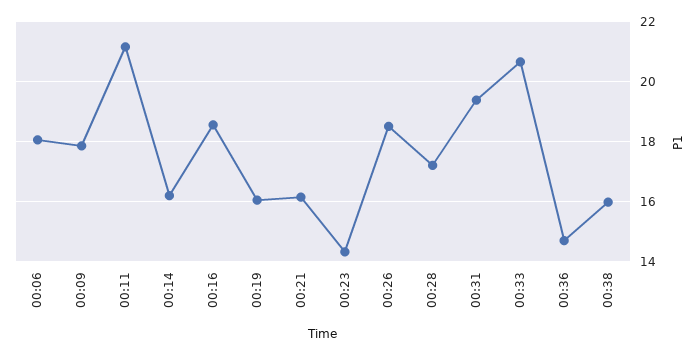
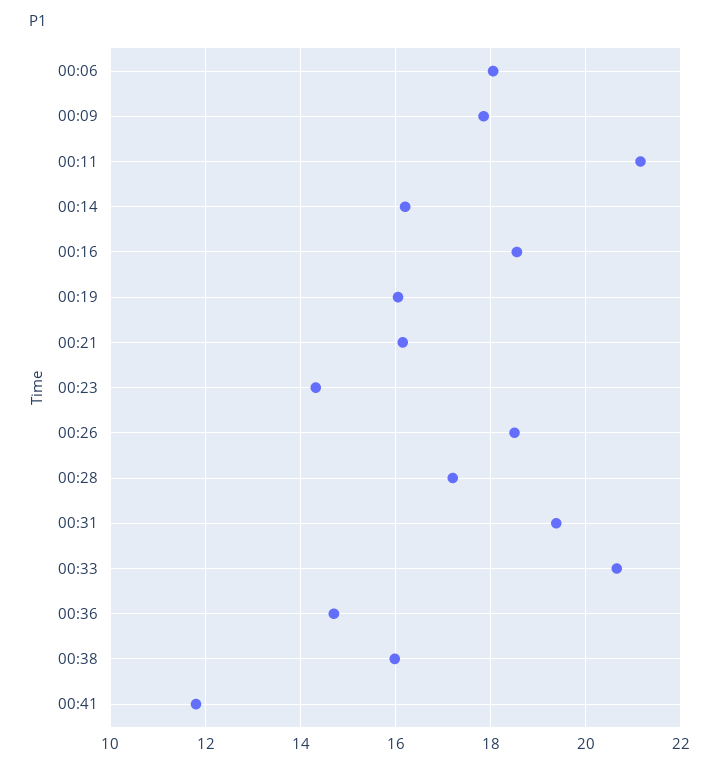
00:41: none -> 11.8

